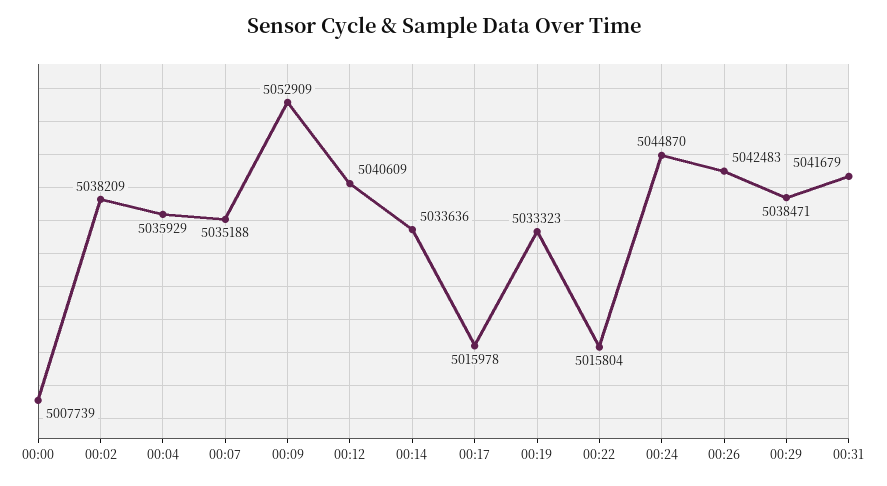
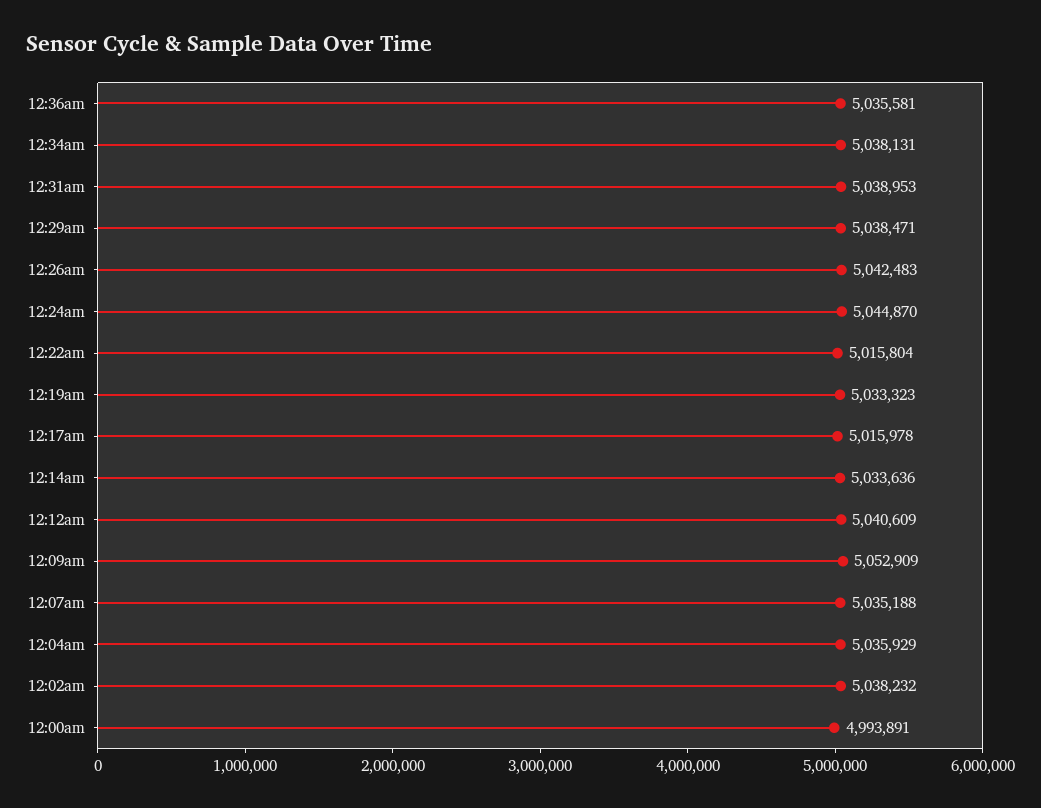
00:00: 5007739 -> 4993891
00:02: 5038209 -> 5038232
00:31: 5041679 -> 5038953
12:36am: none -> 5035581
12:34am: none -> 5038131

